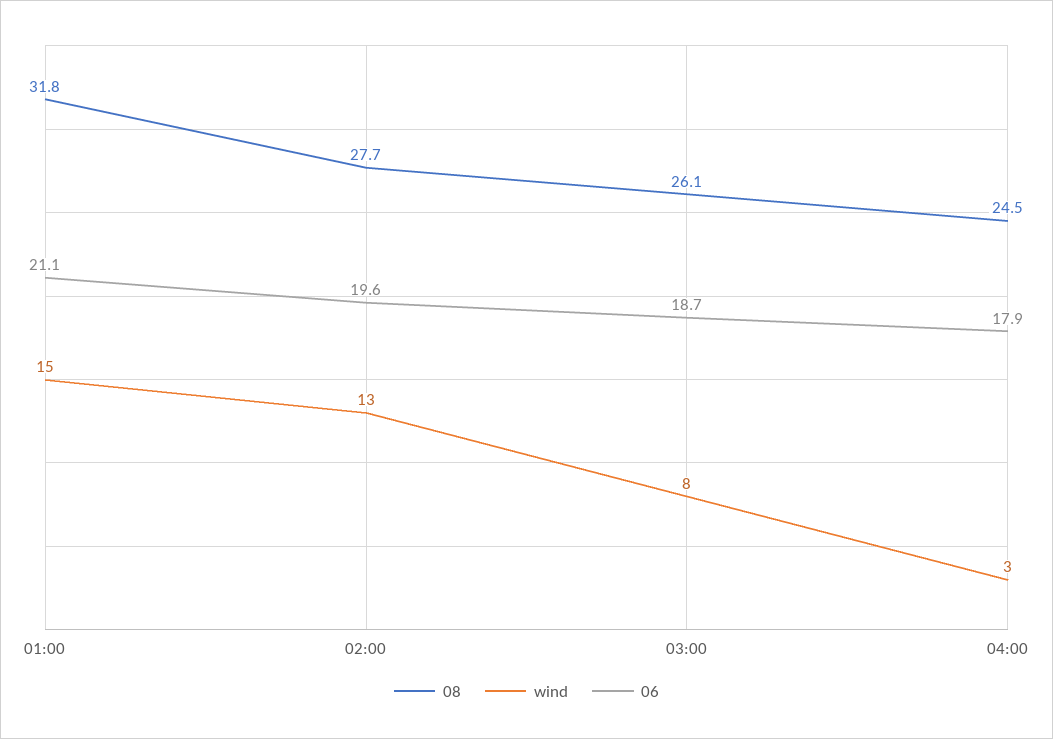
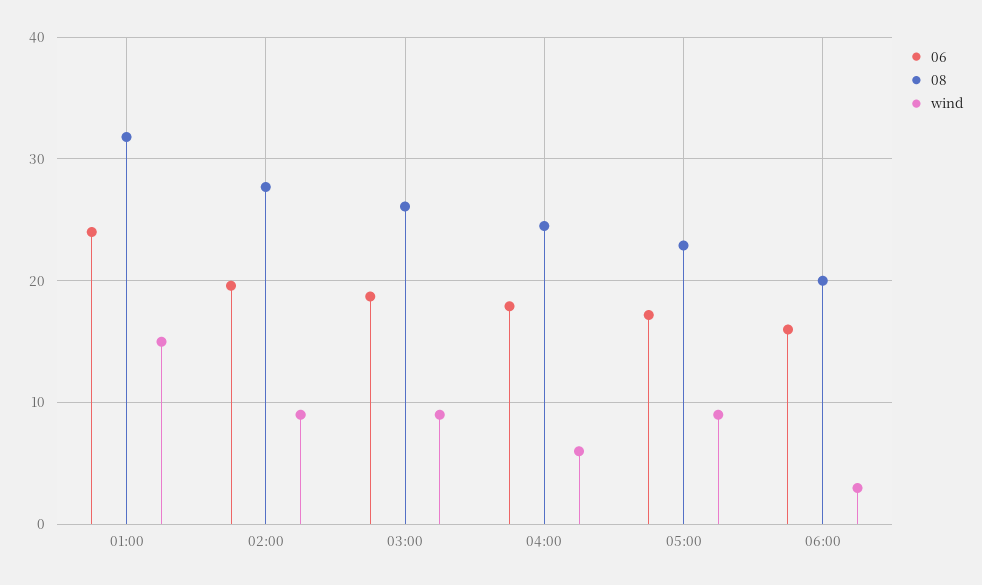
06, 01:00: 21.1 -> 24
wind, 02:00: 13 -> 9
wind, 03:00: 8 -> 9
wind, 04:00: 3 -> 6
06, 05:00: none -> 17
08, 05:00: none -> 23
wind, 05:00: none -> 9
06, 06:00: none -> 16
08, 06:00: none -> 20
wind, 06:00: none -> 3

